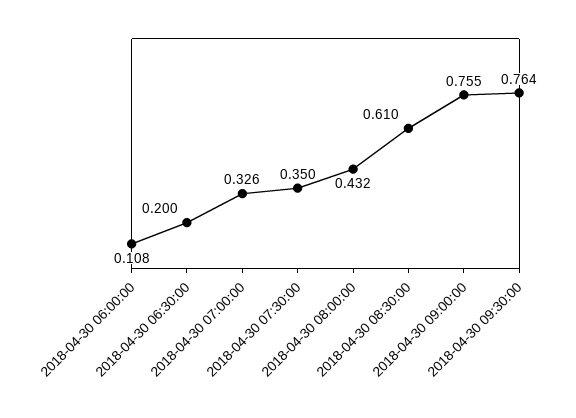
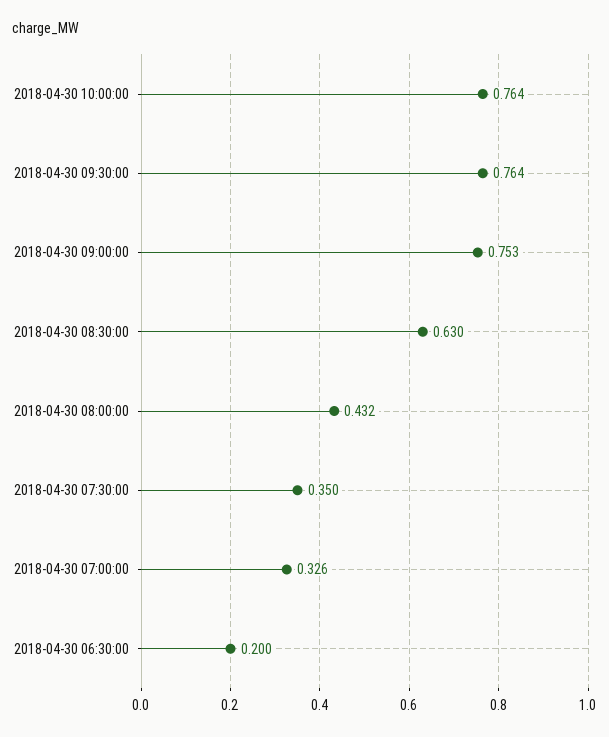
2018-04-30 06:00:00: 0.108 -> none
2018-04-30 08:30:00: 0.61 -> 0.63
2018-04-30 09:00:00: 0.755 -> 0.753
2018-04-30 10:00:00: none -> 0.764

